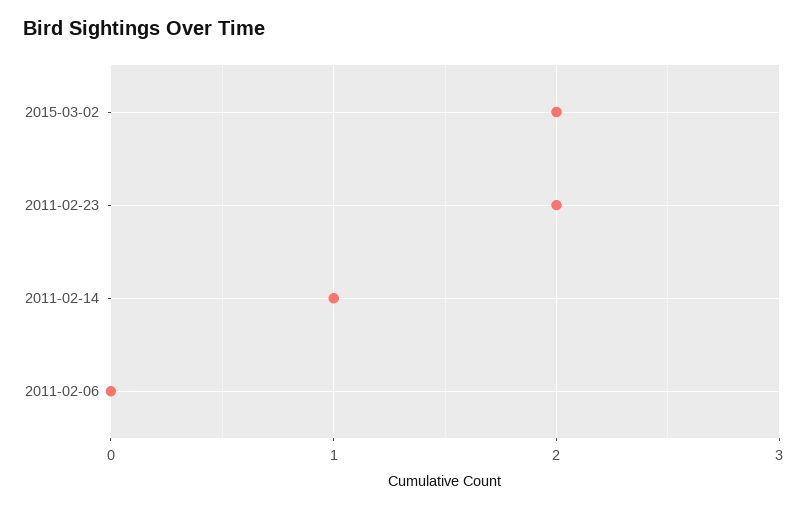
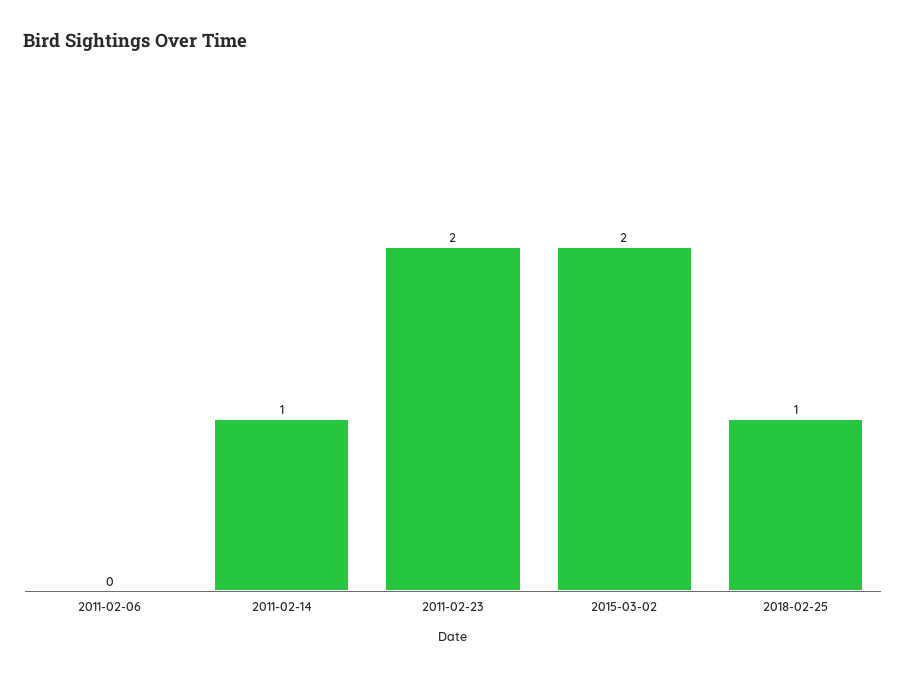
2018-02-25: none -> 1

